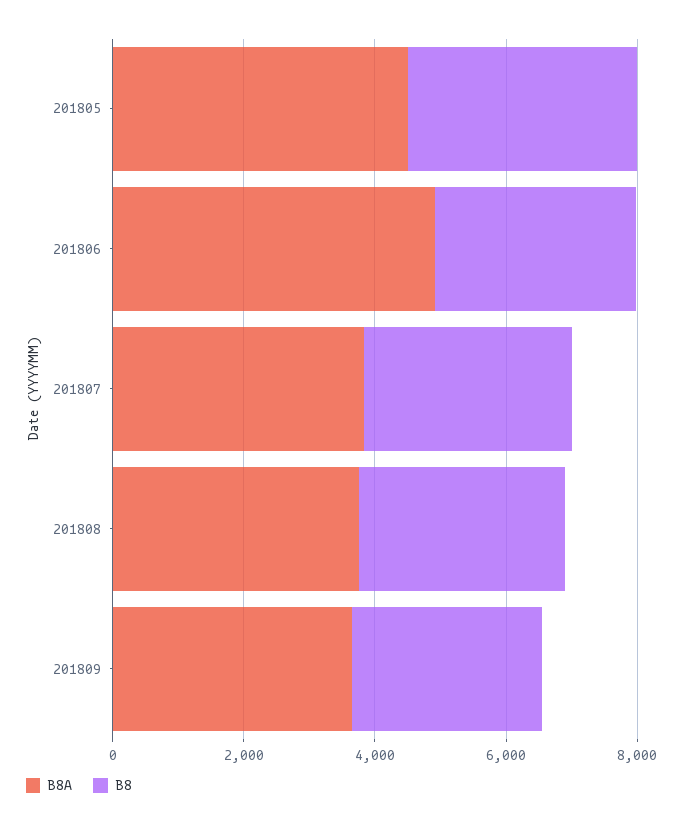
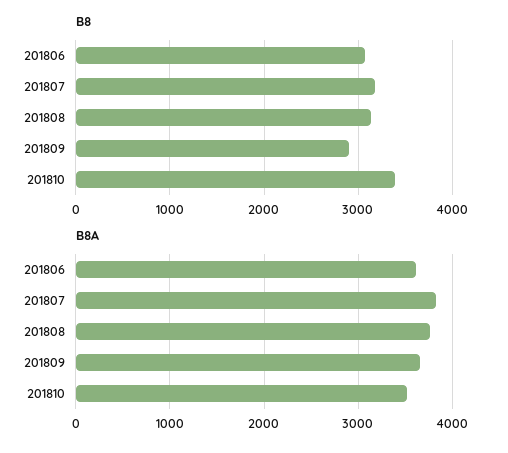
B8A, 201805: 4500 -> none
B8, 201805: 3500 -> none
B8A, 201806: 5000 -> 3600
B8, 201810: none -> 3400
B8A, 201810: none -> 3500

